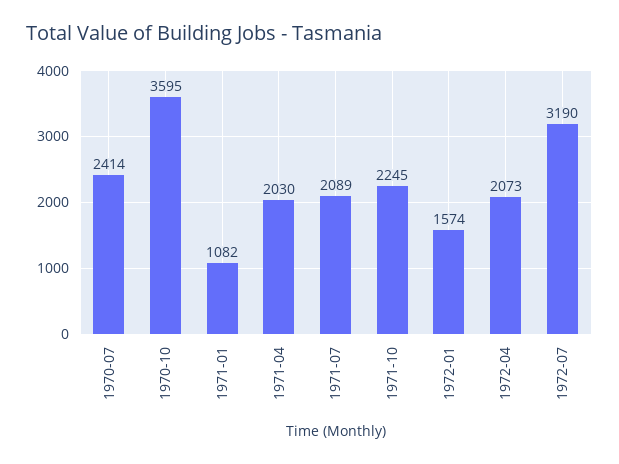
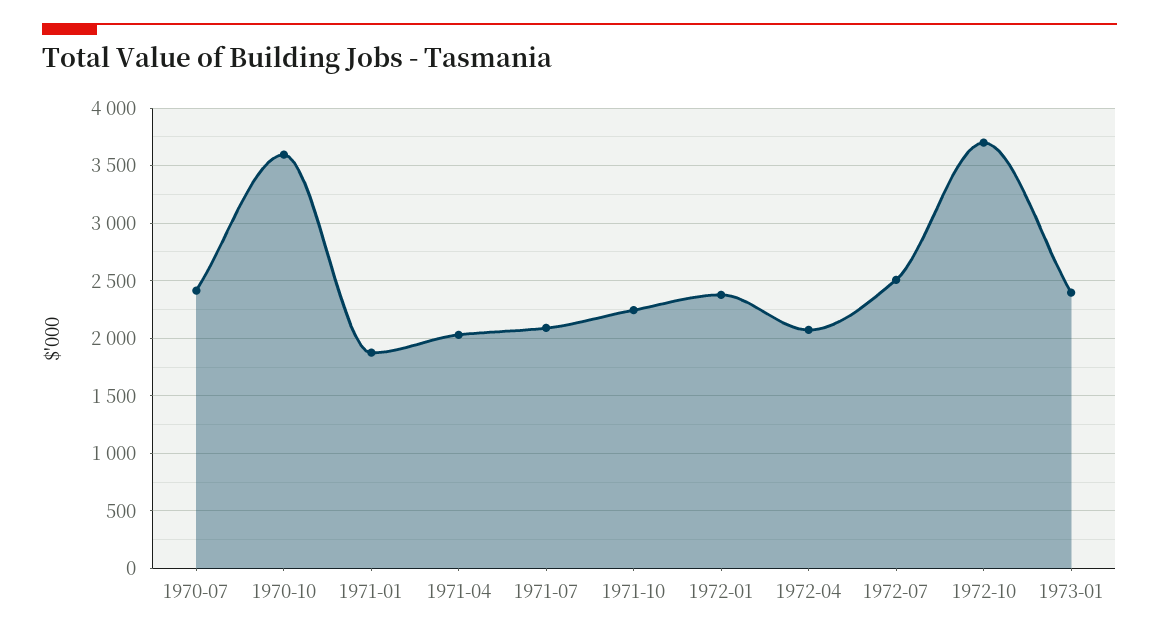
1971-01: 1082 -> 1900
1972-01: 1574 -> 2400
1972-07: 3190 -> 2500
1972-10: none -> 3700
1973-01: none -> 2400

